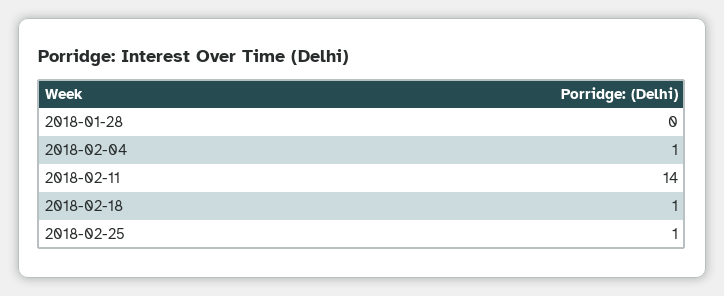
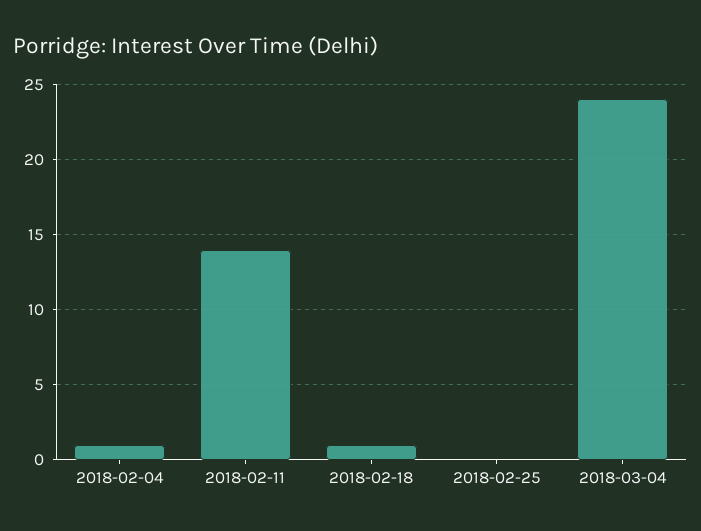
2018-01-28: 0 -> none
2018-02-25: 1 -> 0
2018-03-04: none -> 24

